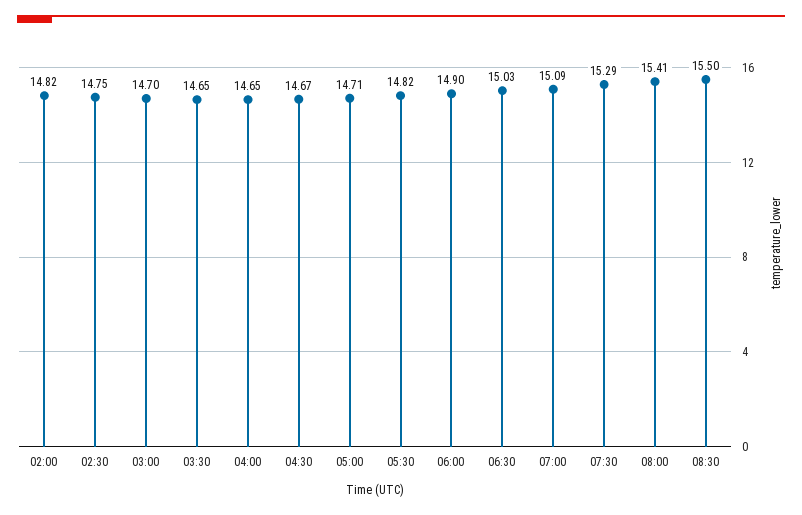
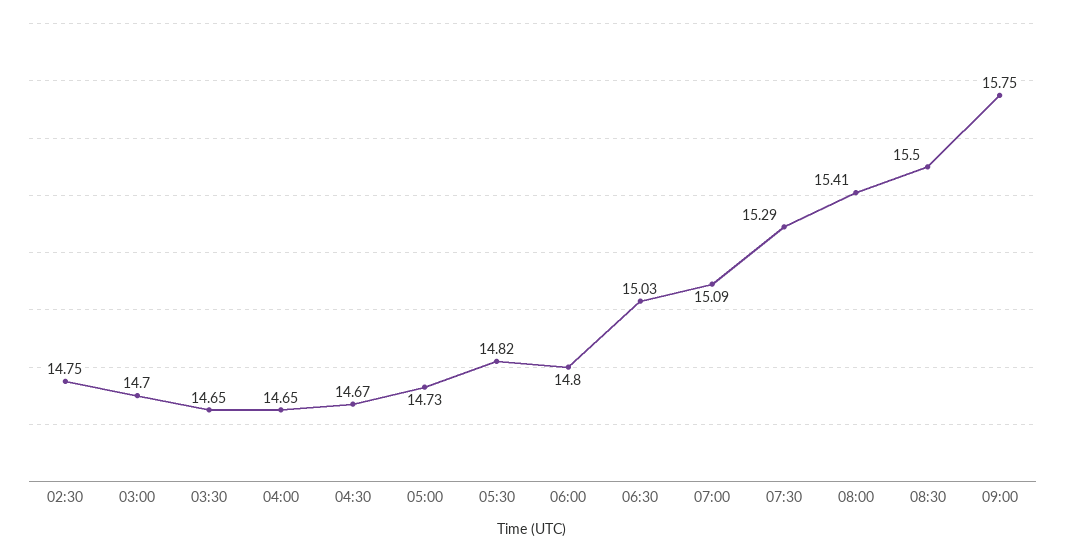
02:00: 14.82 -> none
05:00: 14.71 -> 14.73
06:00: 14.9 -> 14.8
09:00: none -> 15.75

